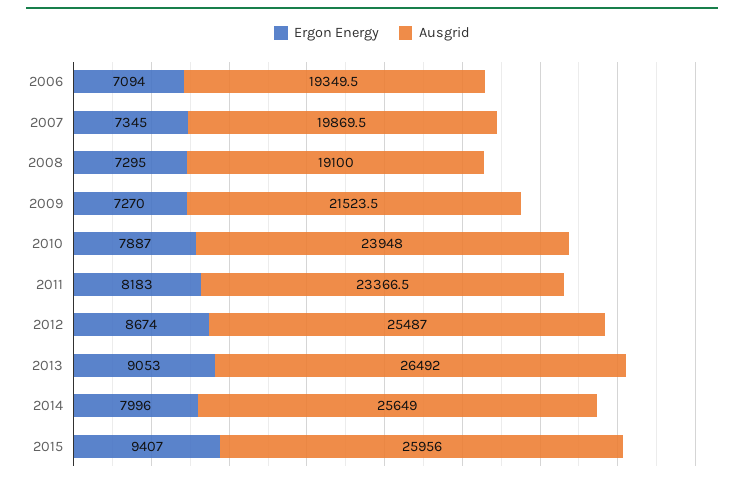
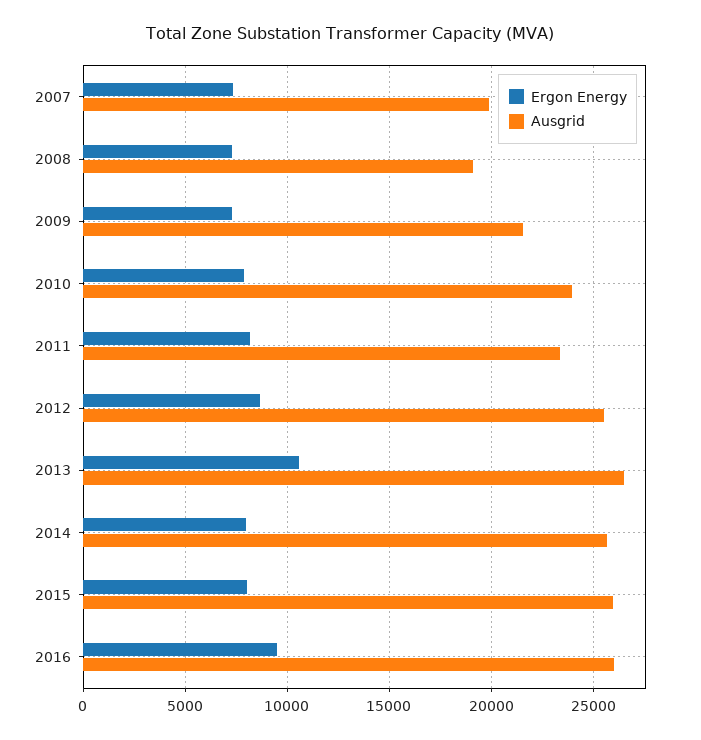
Ergon Energy, 2006: 7094 -> none
Ausgrid, 2006: 19349.5 -> none
Ergon Energy, 2013: 9053 -> 10500
Ergon Energy, 2015: 9407 -> 8000
Ergon Energy, 2016: none -> 9500
Ausgrid, 2016: none -> 26000

